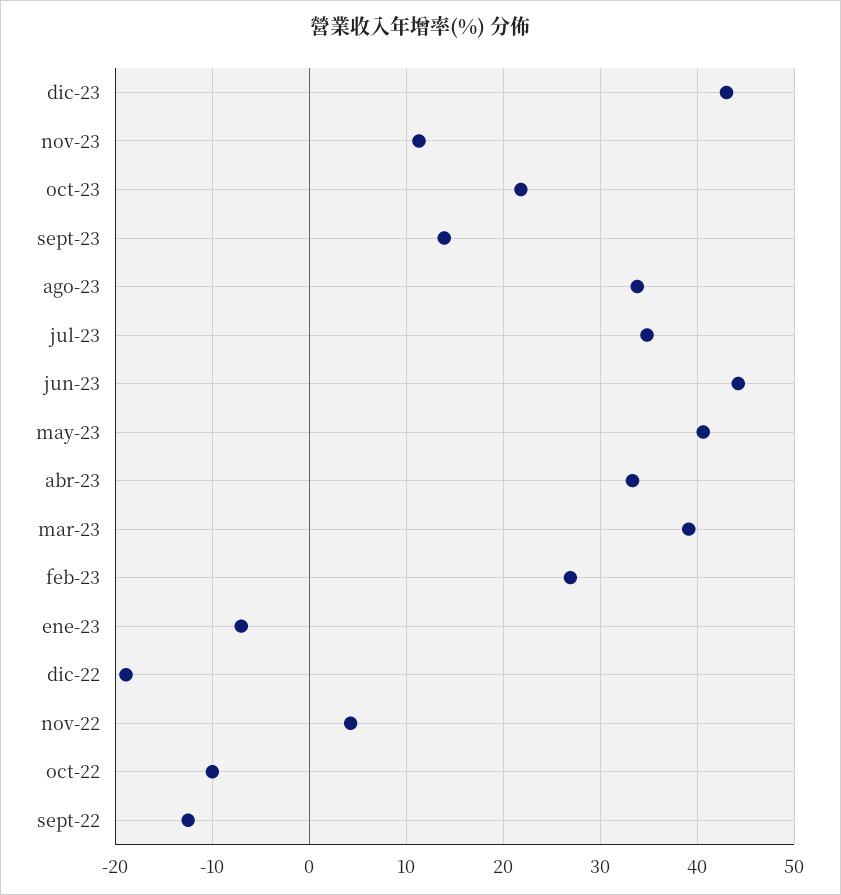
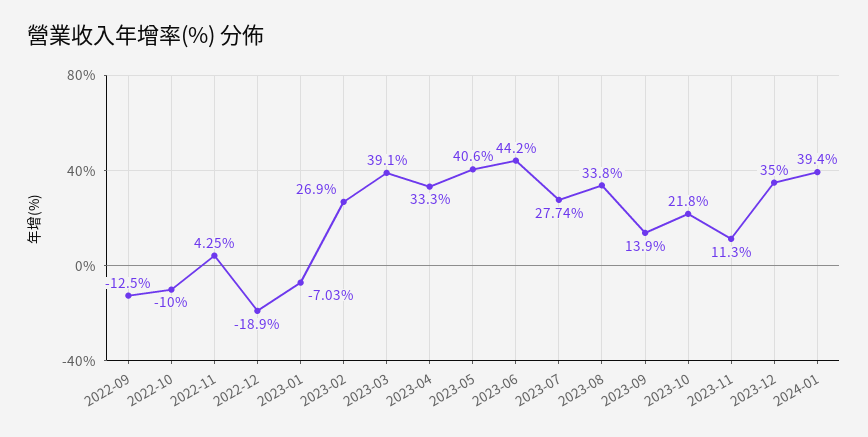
dic-23: 43 -> 35
jul-23: 35 -> 27.74
2024-01: none -> 39.4

